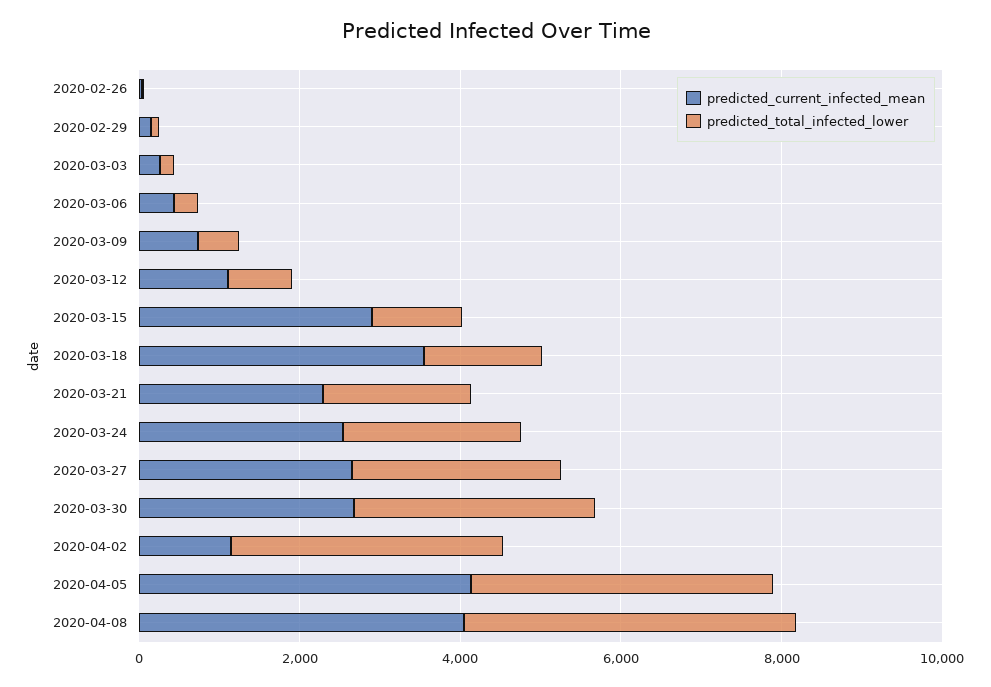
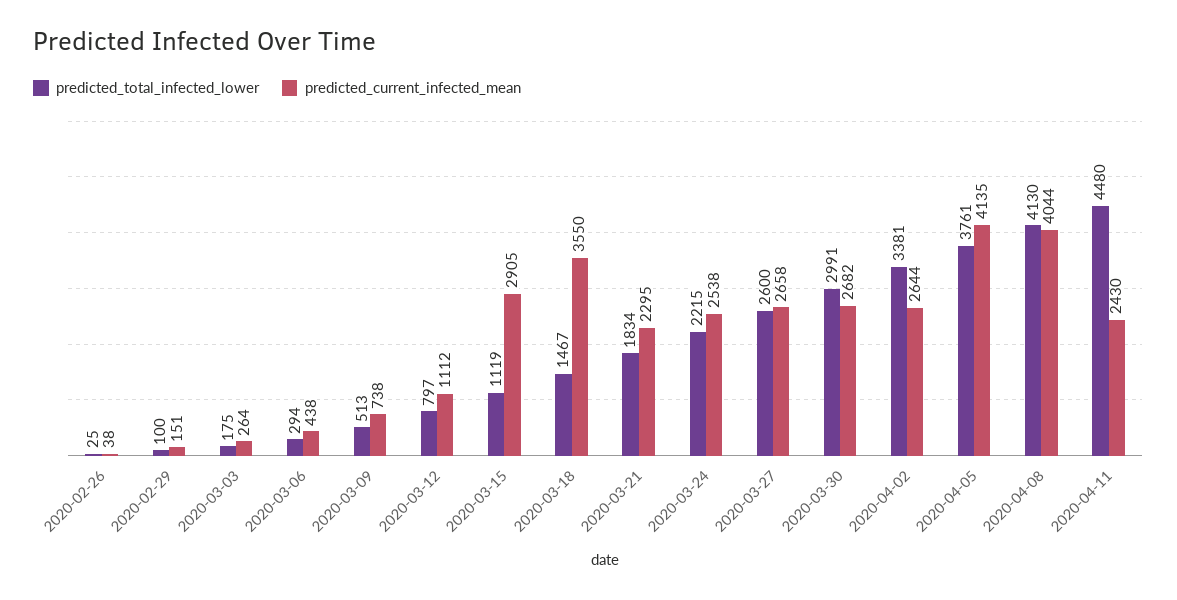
predicted_current_infected_mean, 2020-04-02: 1000 -> 2644
predicted_total_infected_lower, 2020-04-11: none -> 4480
predicted_current_infected_mean, 2020-04-11: none -> 2430

